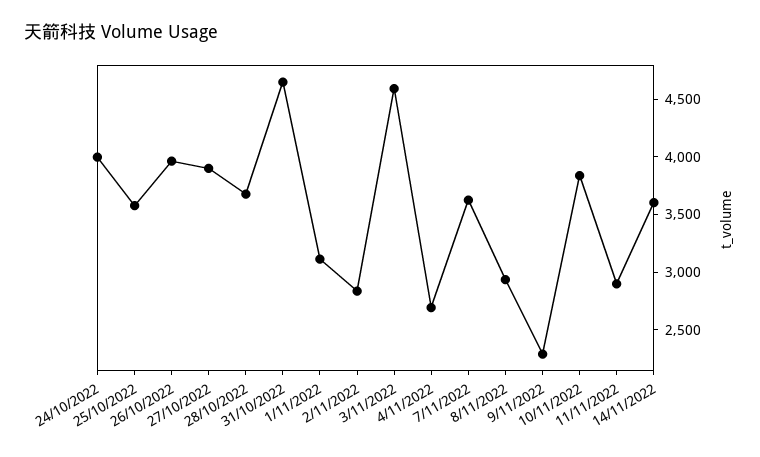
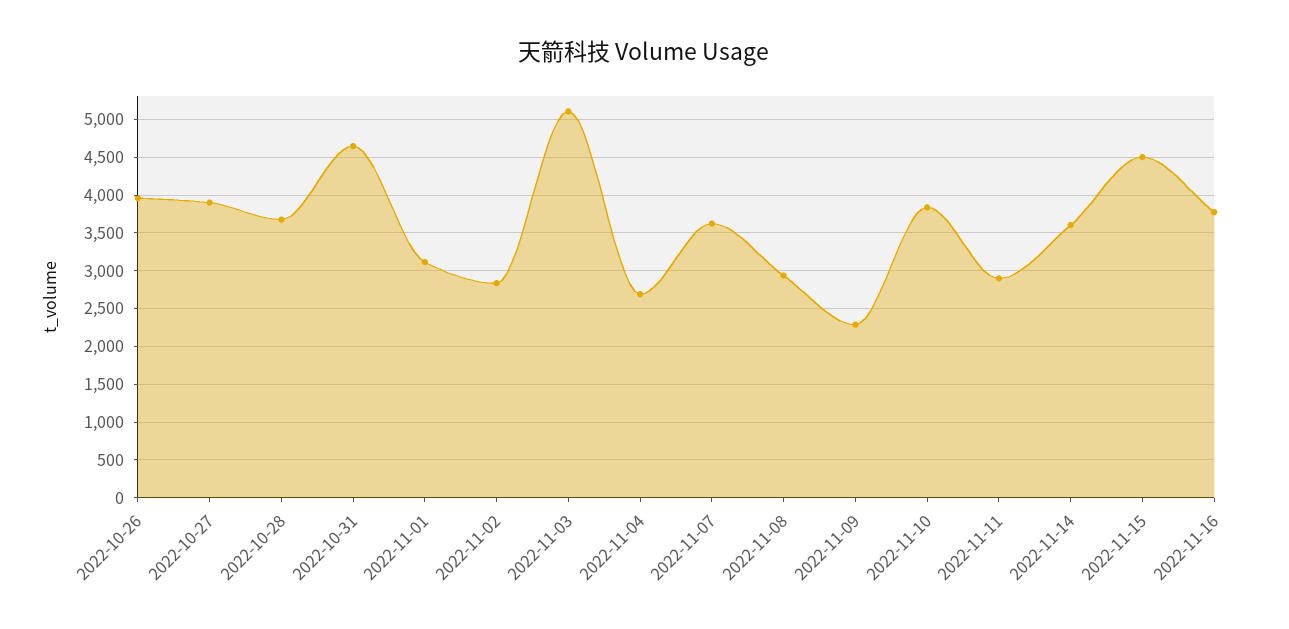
24/10/2022: 4000 -> none
25/10/2022: 3600 -> none
3/11/2022: 4600 -> 5100
2022-11-15: none -> 4500
2022-11-16: none -> 3800

